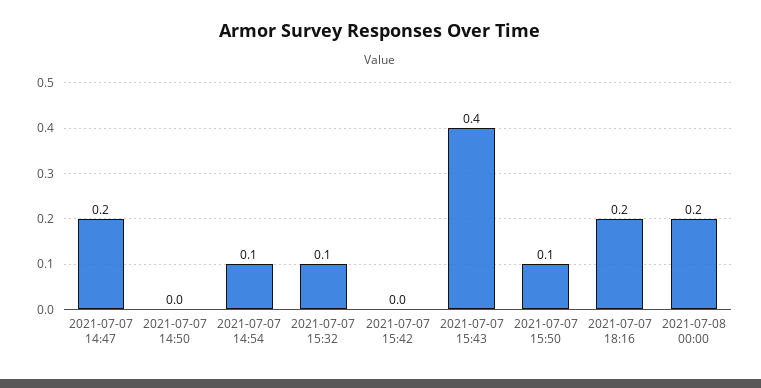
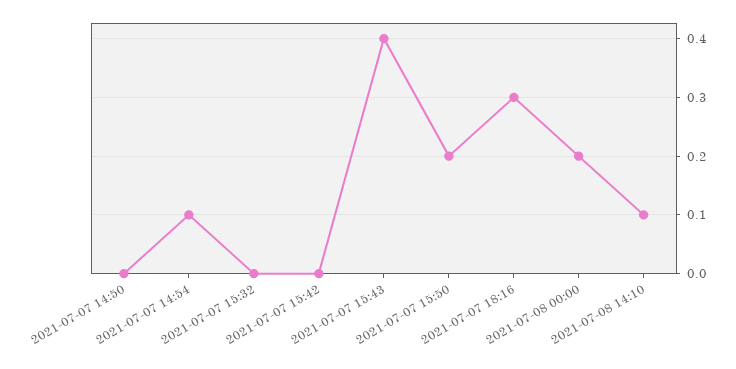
2021-07-07 14:47: 0.2 -> none
2021-07-07 15:32: 0.1 -> 0
2021-07-07 15:50: 0.1 -> 0.2
2021-07-07 18:16: 0.2 -> 0.3
2021-07-08 14:10: none -> 0.1

